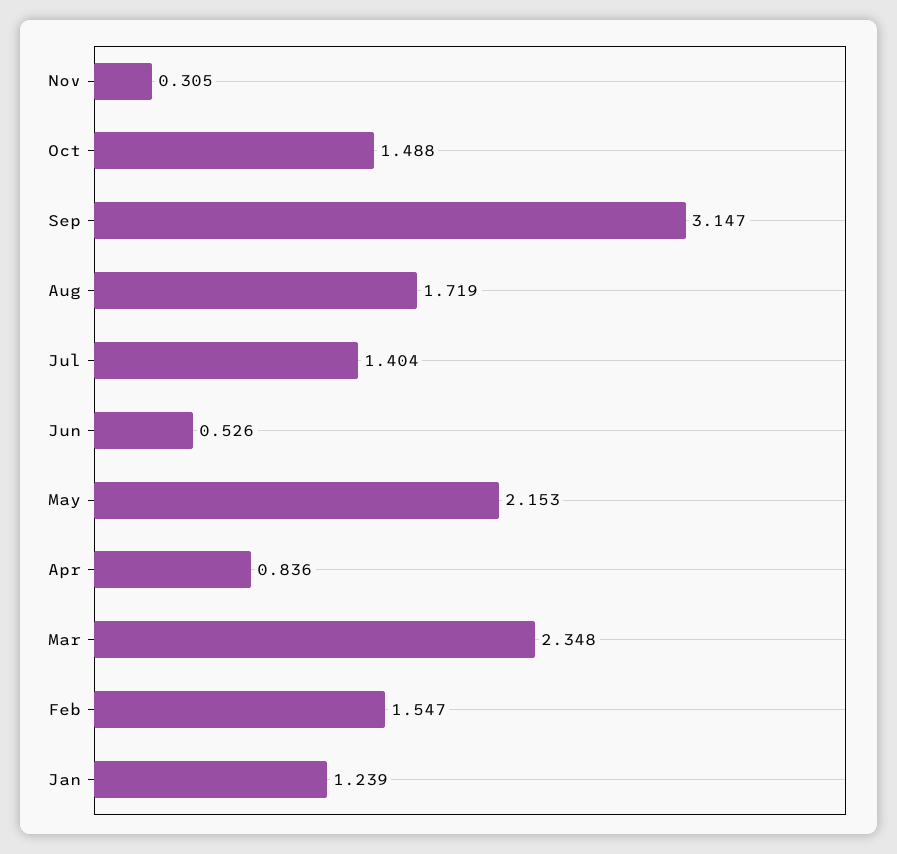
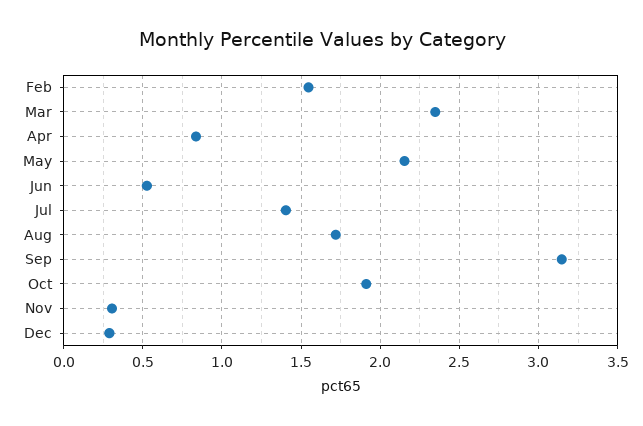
Oct: 1.488 -> 1.9
Jan: 1.239 -> none
Dec: none -> 0.3

